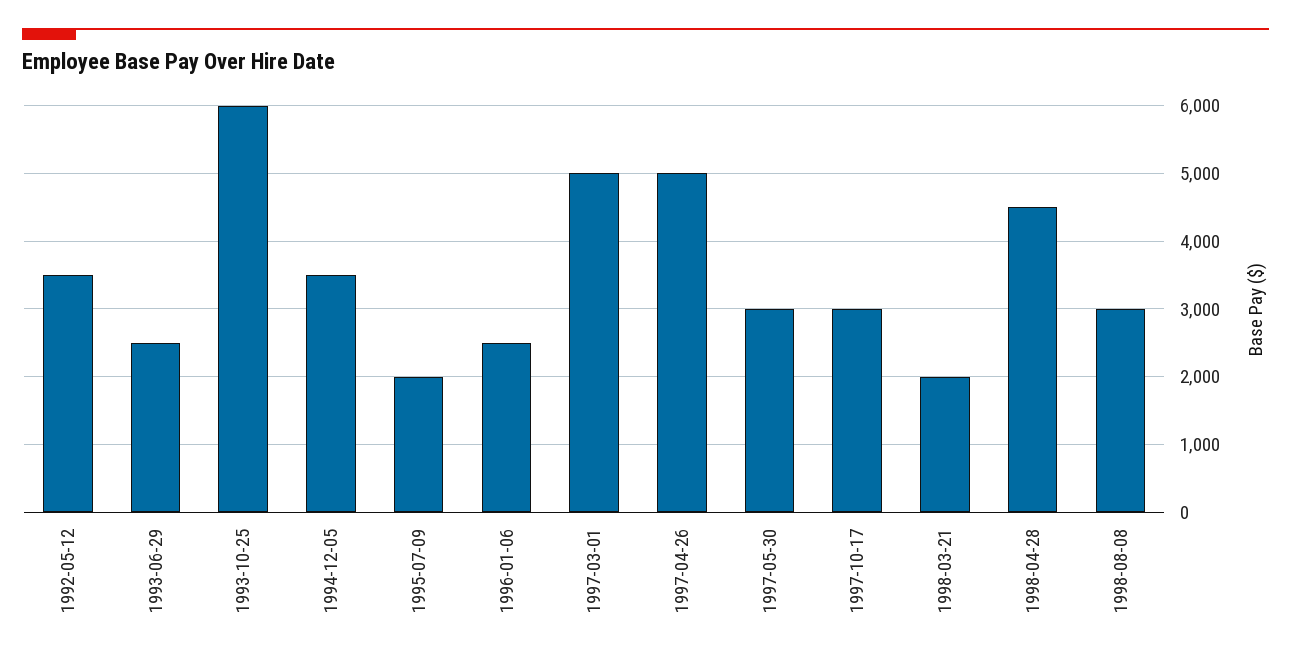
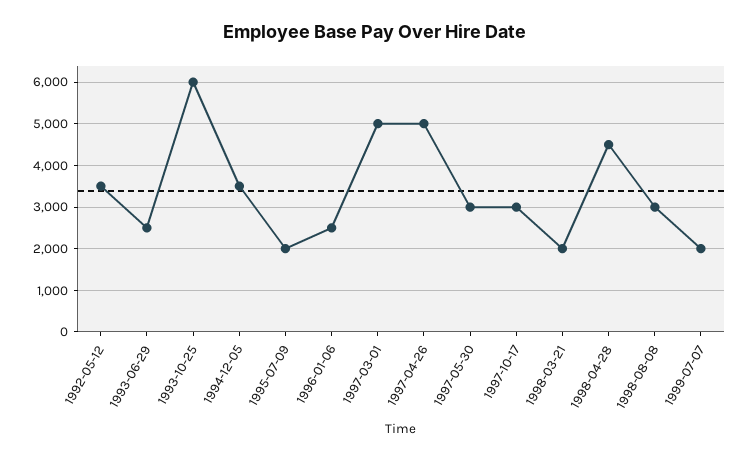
1999-07-07: none -> 2000

